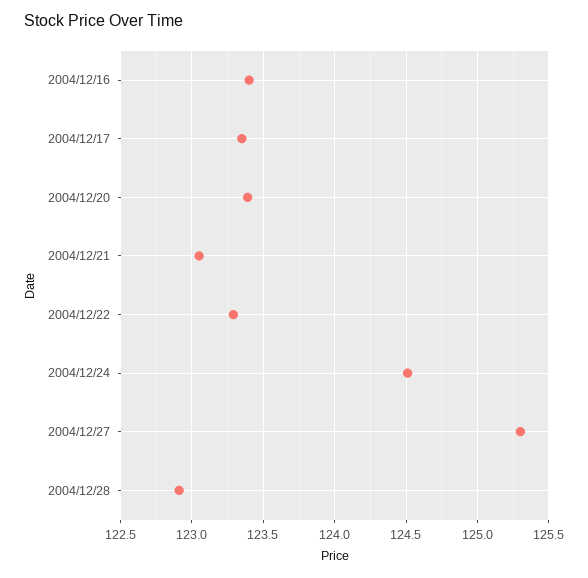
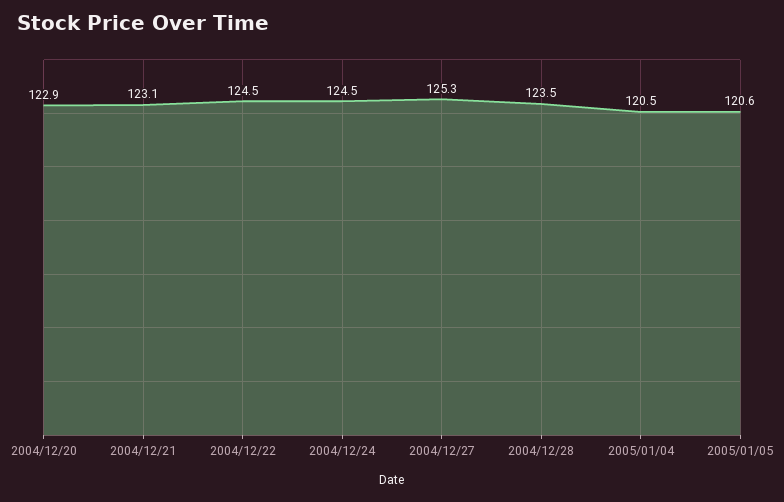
2004/12/16: 123.4 -> none
2004/12/17: 123.35 -> none
2004/12/20: 123.4 -> 122.9
2004/12/22: 123.3 -> 124.5
2004/12/28: 122.9 -> 123.5
2005/01/04: none -> 120.5
2005/01/05: none -> 120.6

